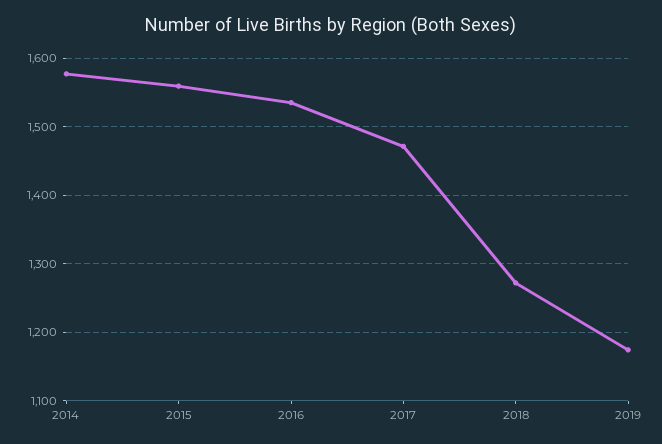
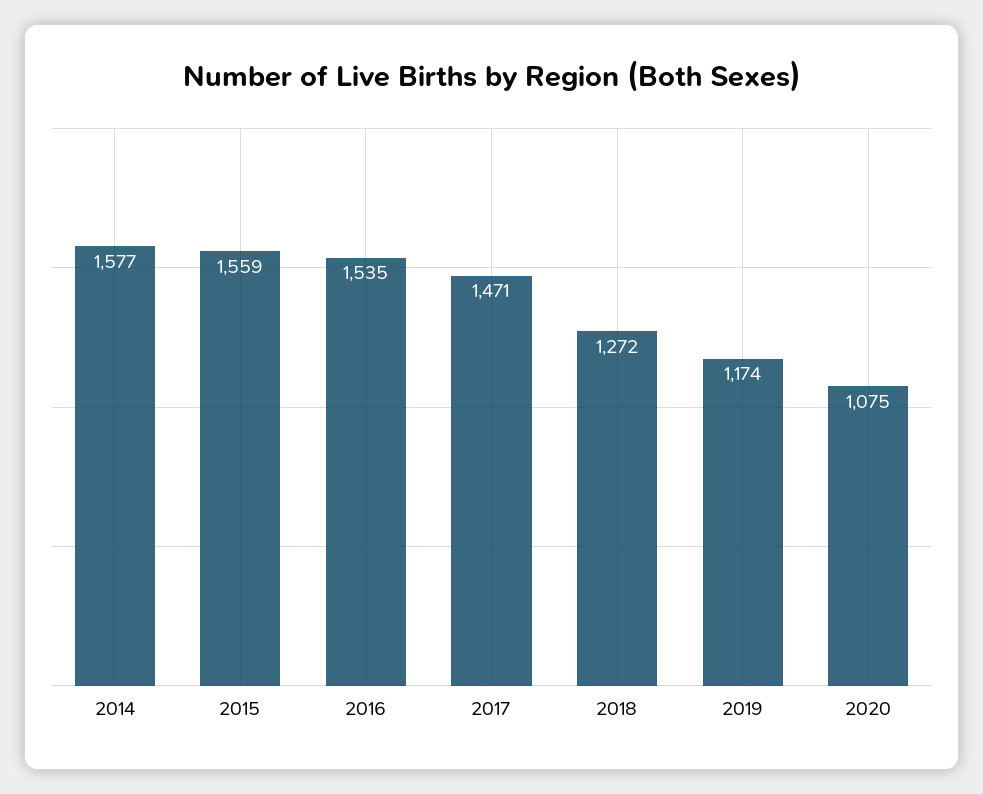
2020: none -> 1075

